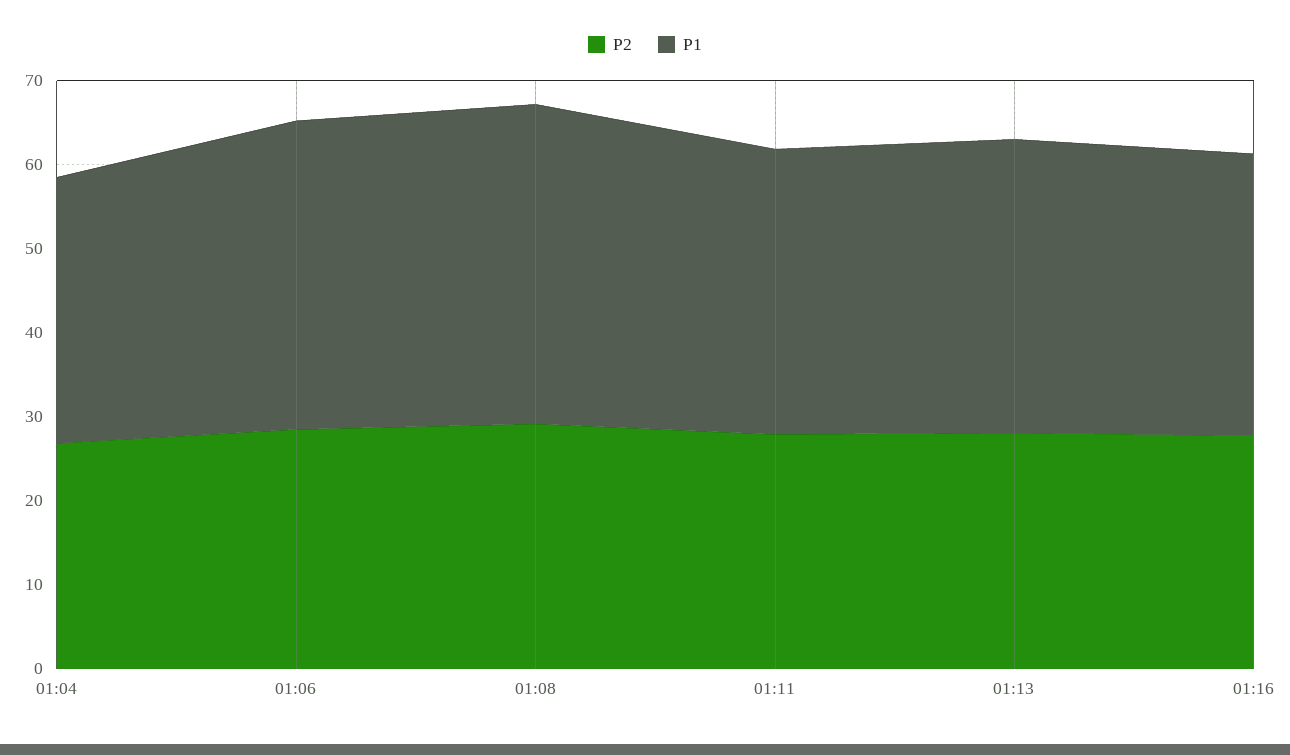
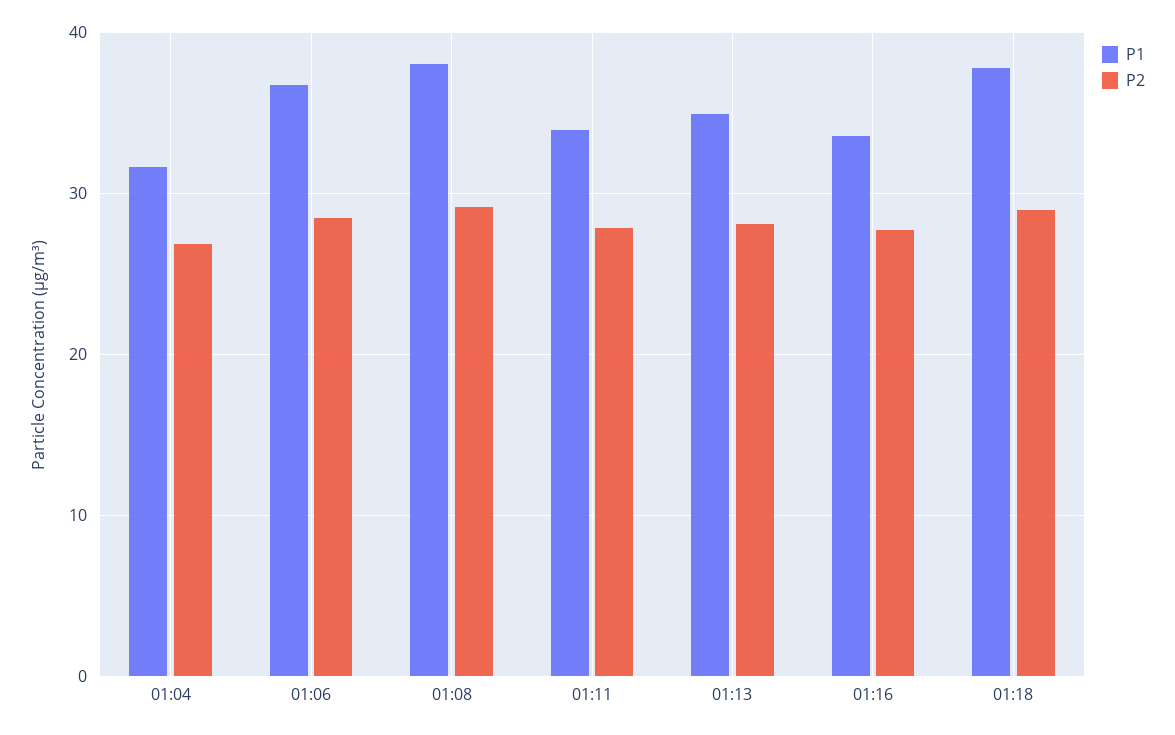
P1, 01:18: none -> 38
P2, 01:18: none -> 29

